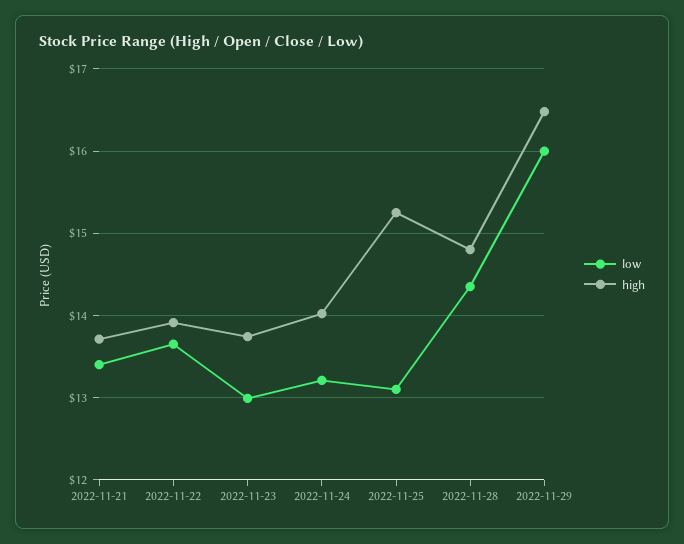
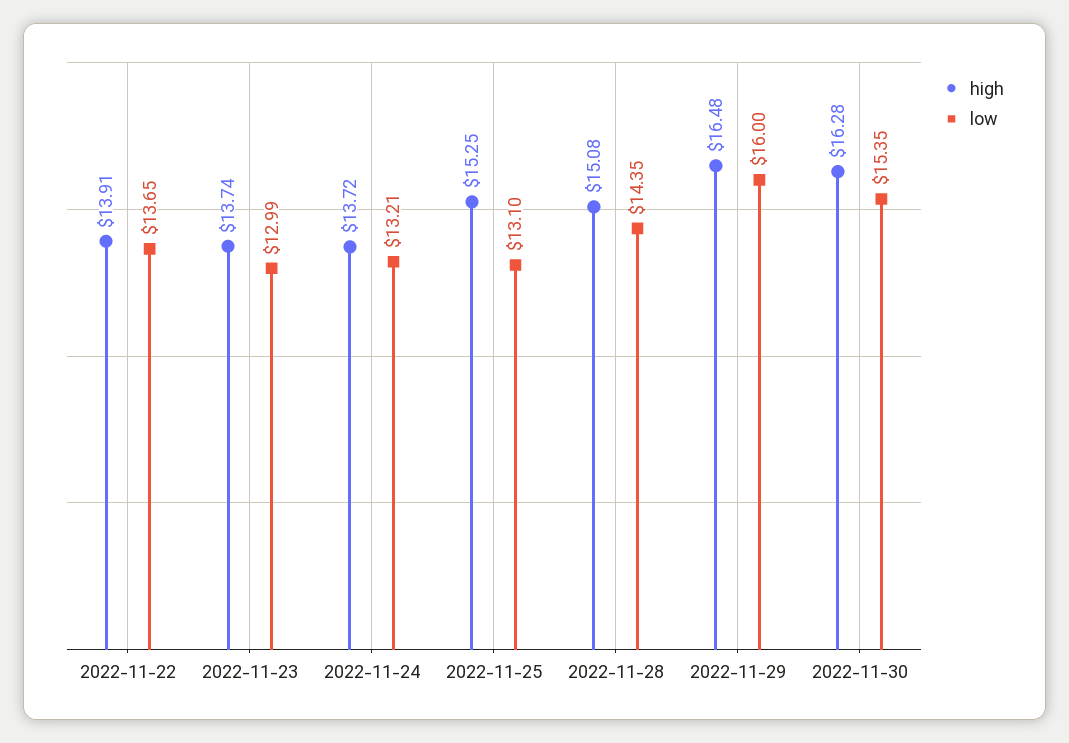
low, 2022-11-21: 13.4 -> none
high, 2022-11-21: 13.7 -> none
high, 2022-11-24: 14 -> 13.72
high, 2022-11-28: 14.8 -> 15.08
high, 2022-11-30: none -> 16.28
low, 2022-11-30: none -> 15.35

